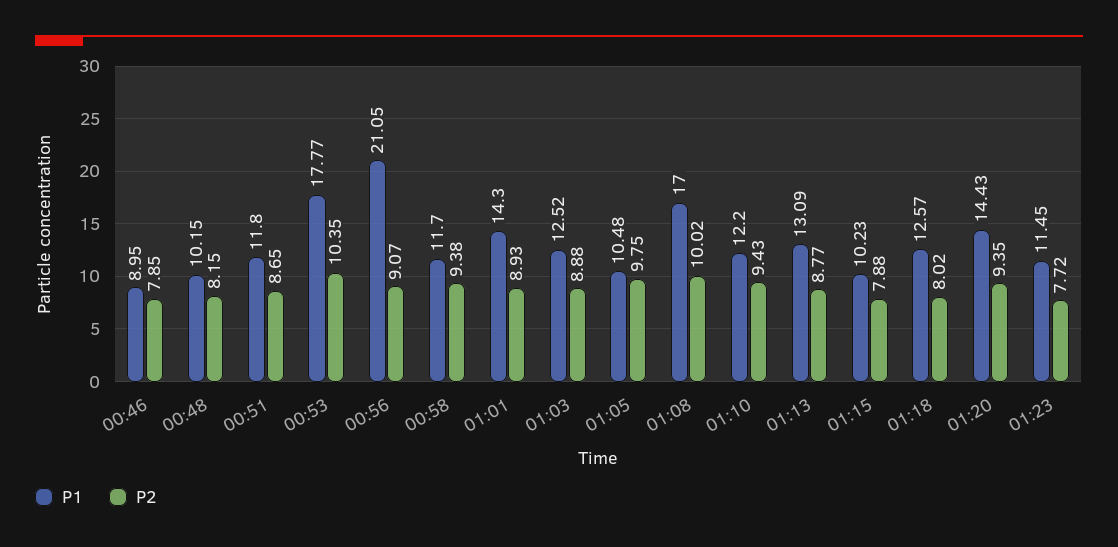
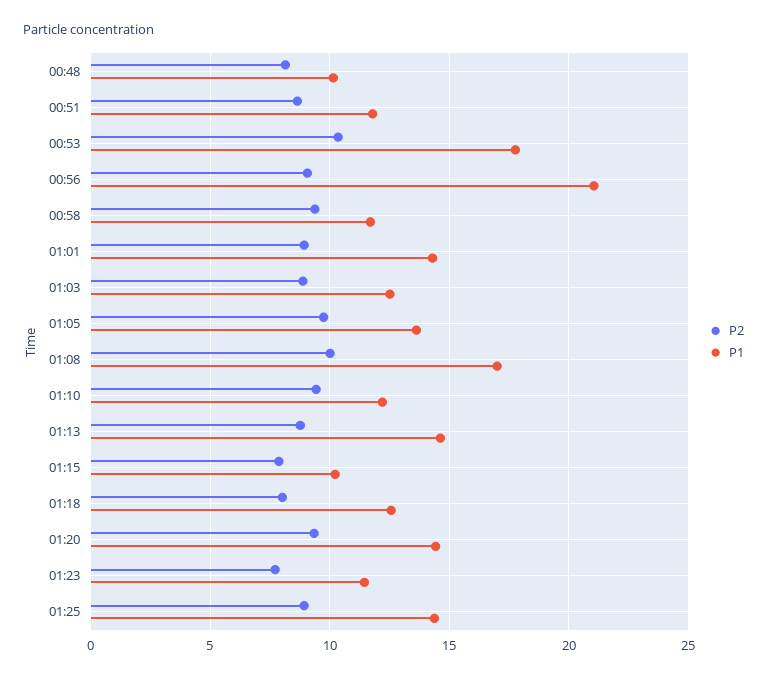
P1, 00:46: 8.95 -> none
P2, 00:46: 7.85 -> none
P1, 01:05: 10.48 -> 13.5
P1, 01:13: 13.09 -> 14.5
P2, 01:25: none -> 9
P1, 01:25: none -> 14.5

